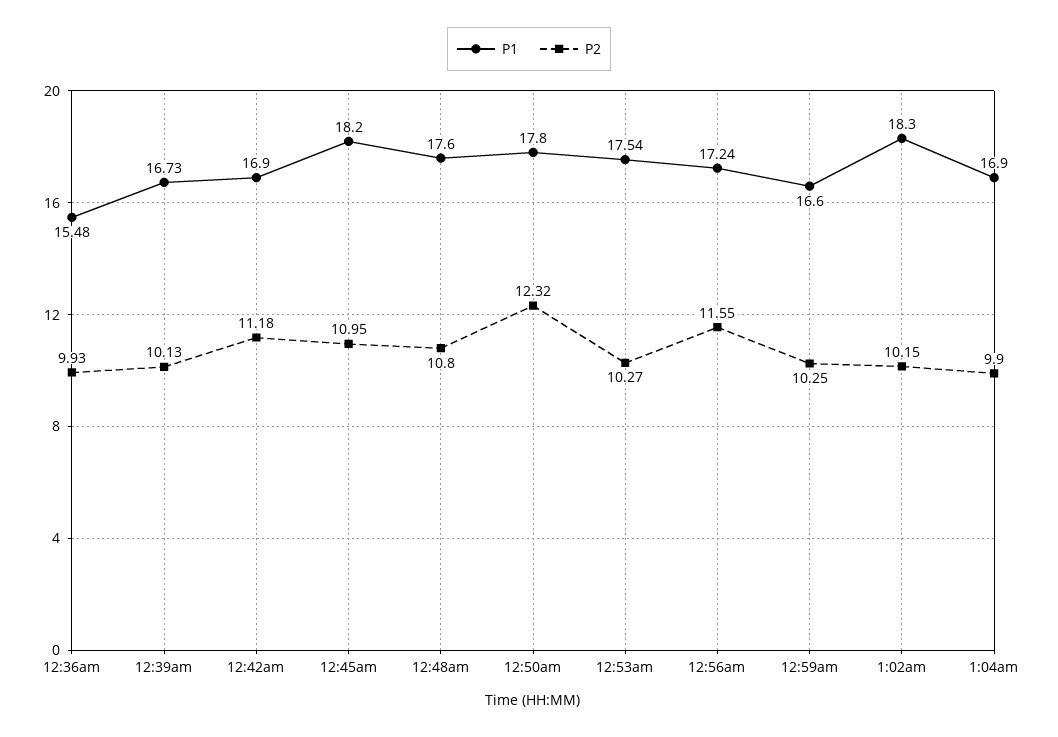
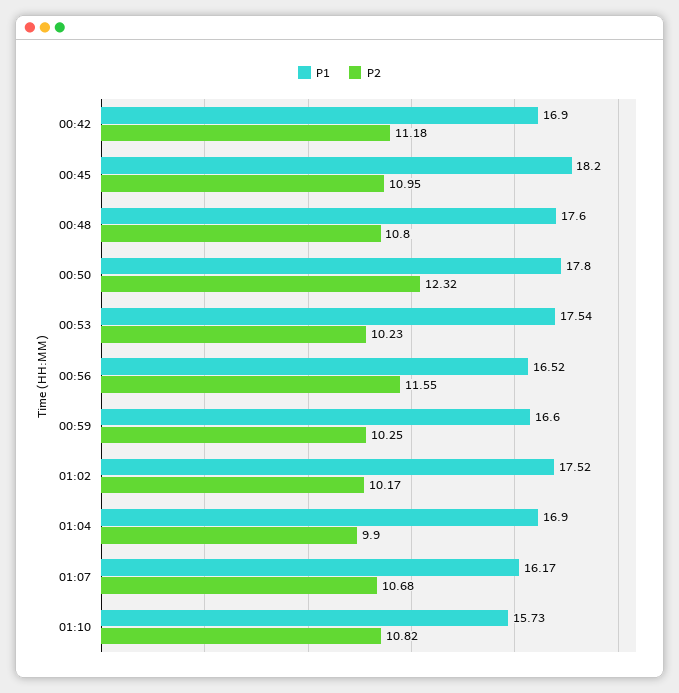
P1, 12:36am: 15.48 -> none
P2, 12:36am: 9.93 -> none
P1, 12:39am: 16.73 -> none
P2, 12:39am: 10.13 -> none
P2, 12:53am: 10.27 -> 10.23
P1, 12:56am: 17.24 -> 16.52
P1, 1:02am: 18.3 -> 17.52
P2, 1:02am: 10.15 -> 10.17
P1, 01:07: none -> 16.17
P2, 01:07: none -> 10.68
P1, 01:10: none -> 15.73
P2, 01:10: none -> 10.82

